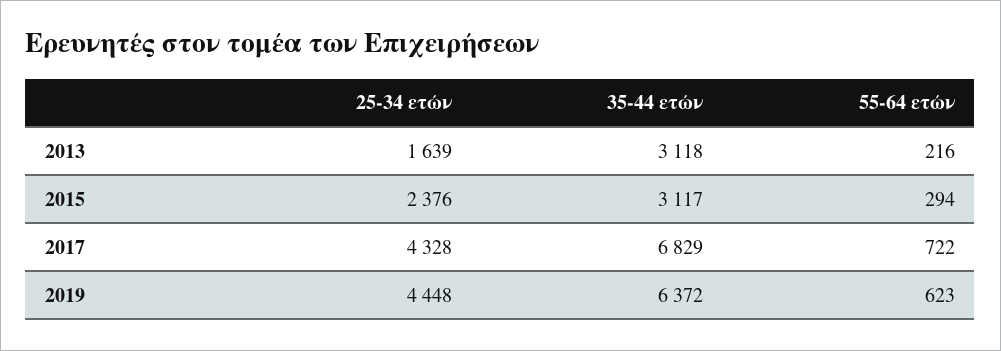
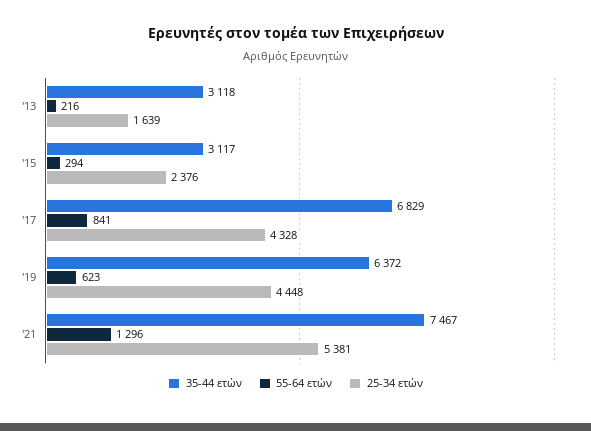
55-64 ετών, 2017: 722 -> 841
35-44 ετών, '21: none -> 7467
55-64 ετών, '21: none -> 1296
25-34 ετών, '21: none -> 5381

